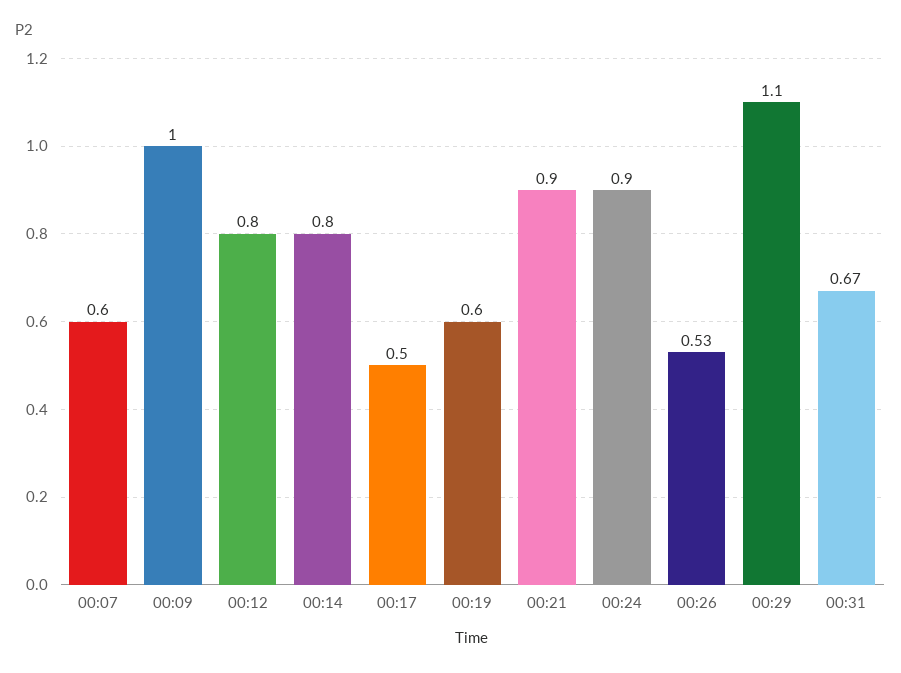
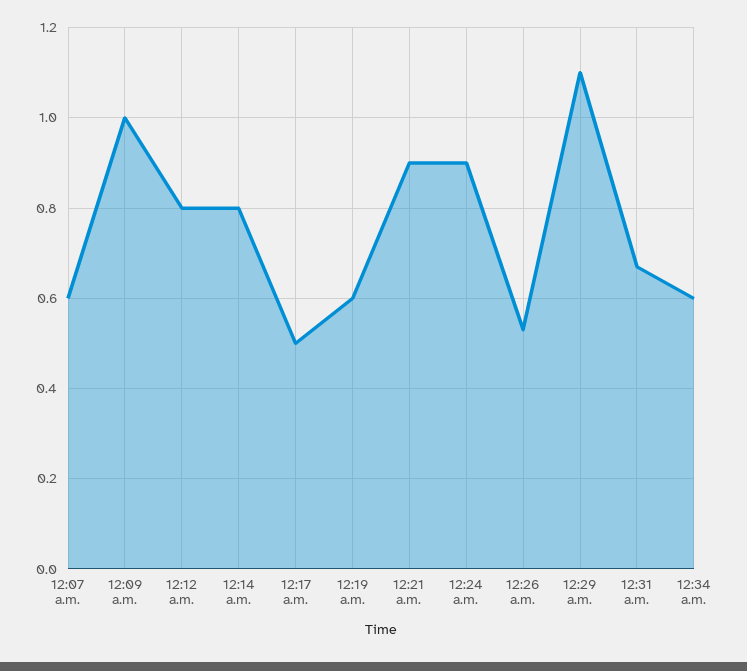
12:34 a.m.: none -> 0.6

